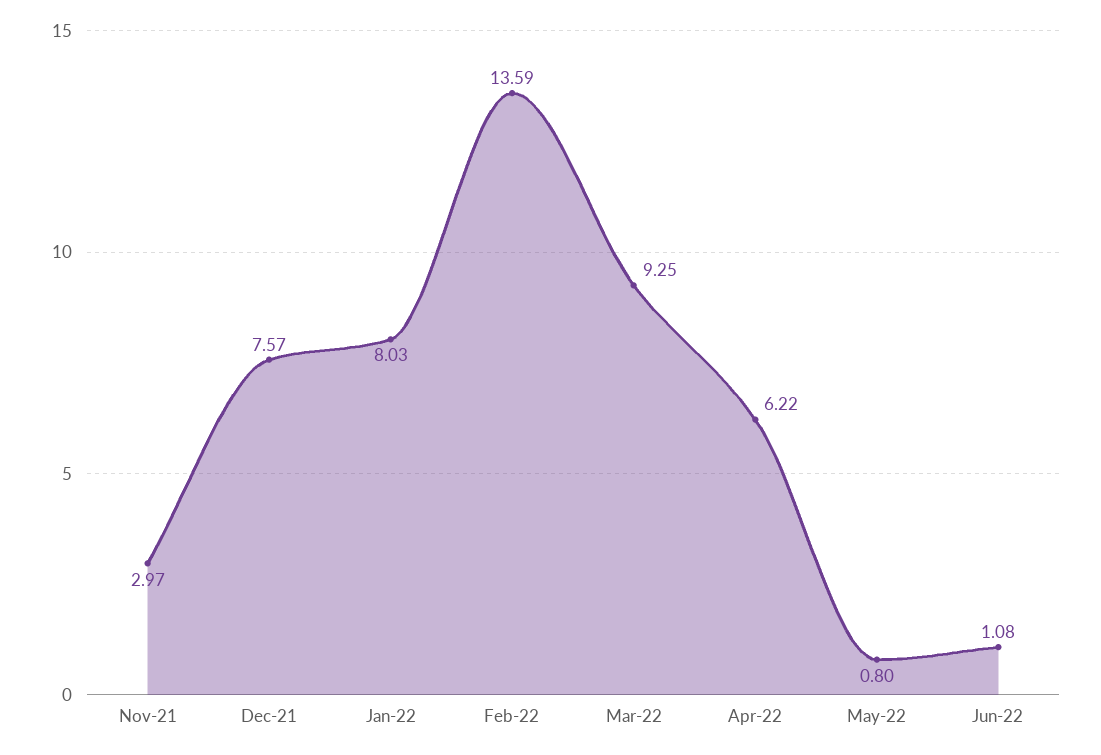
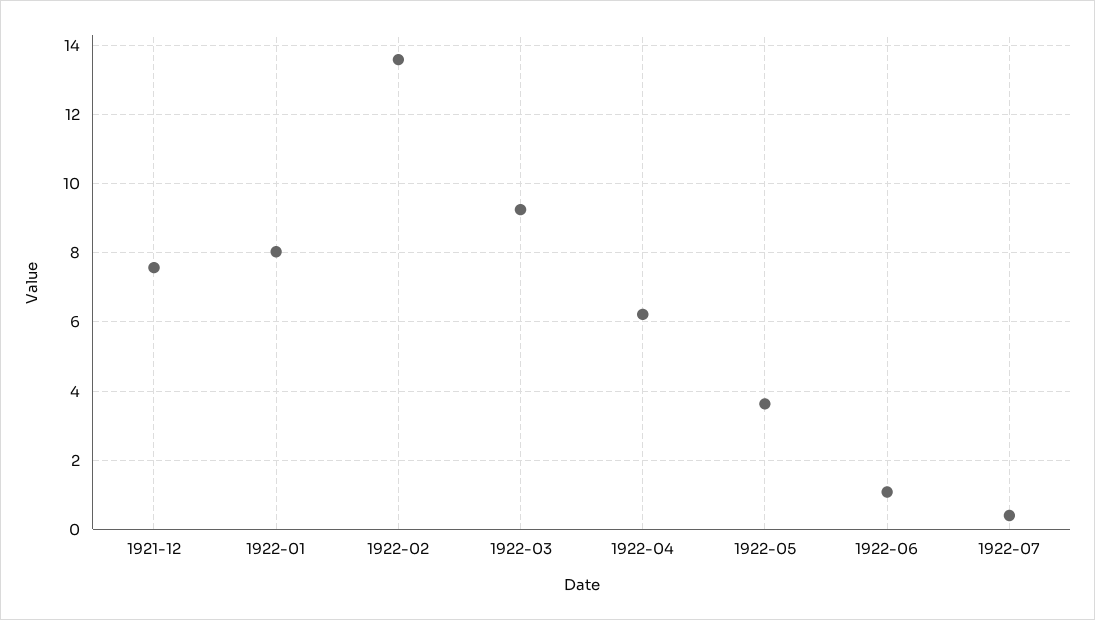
Nov-21: 2.97 -> none
May-22: 0.8 -> 3.6
1922-07: none -> 0.4

